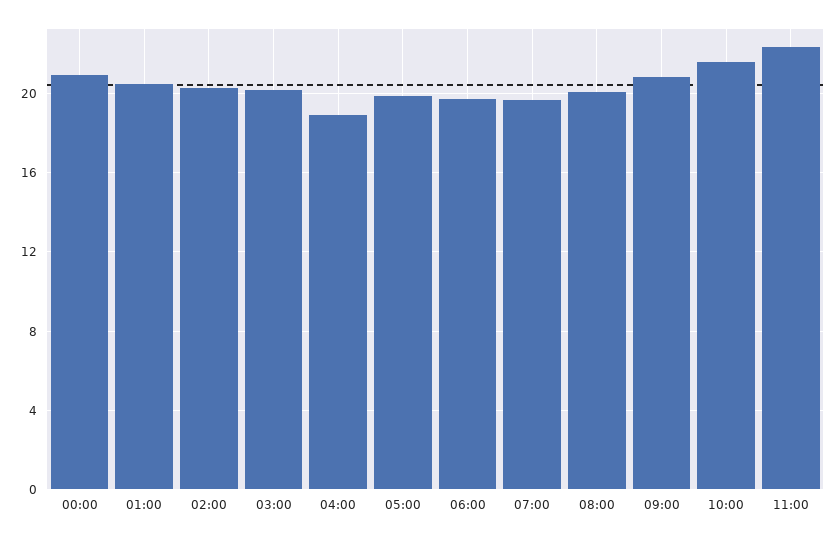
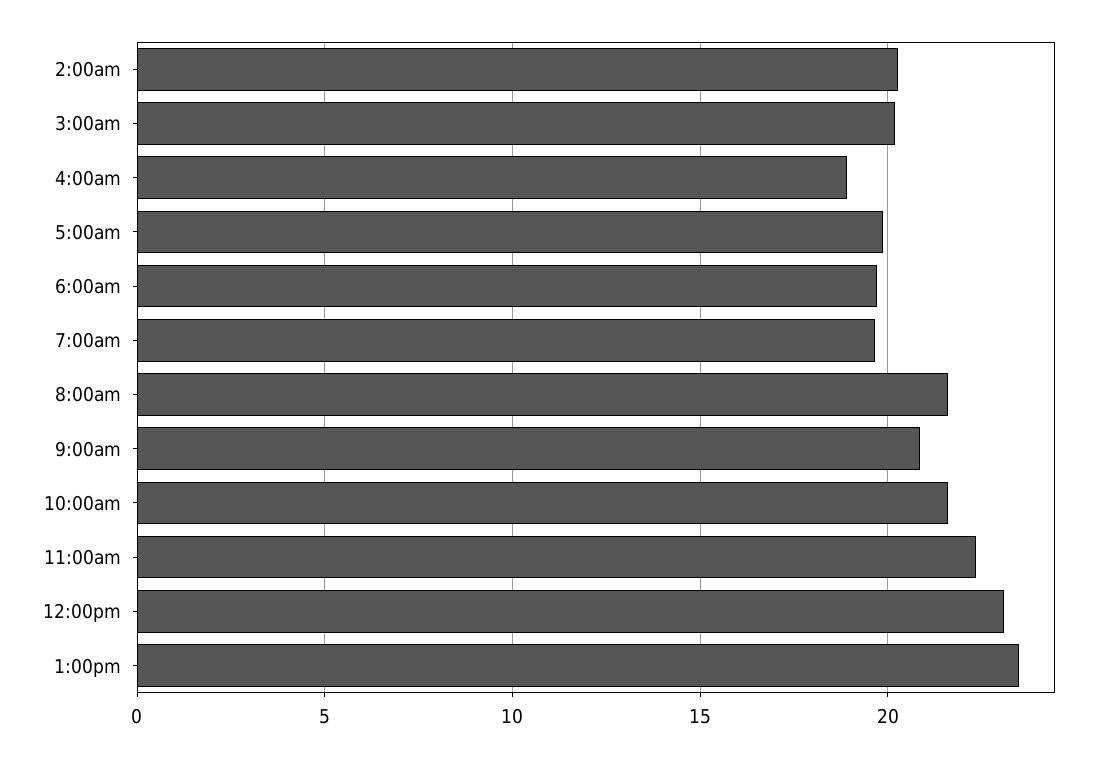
00:00: 21 -> none
01:00: 20.5 -> none
08:00: 20 -> 21.5
12:00pm: none -> 23
1:00pm: none -> 23.5

